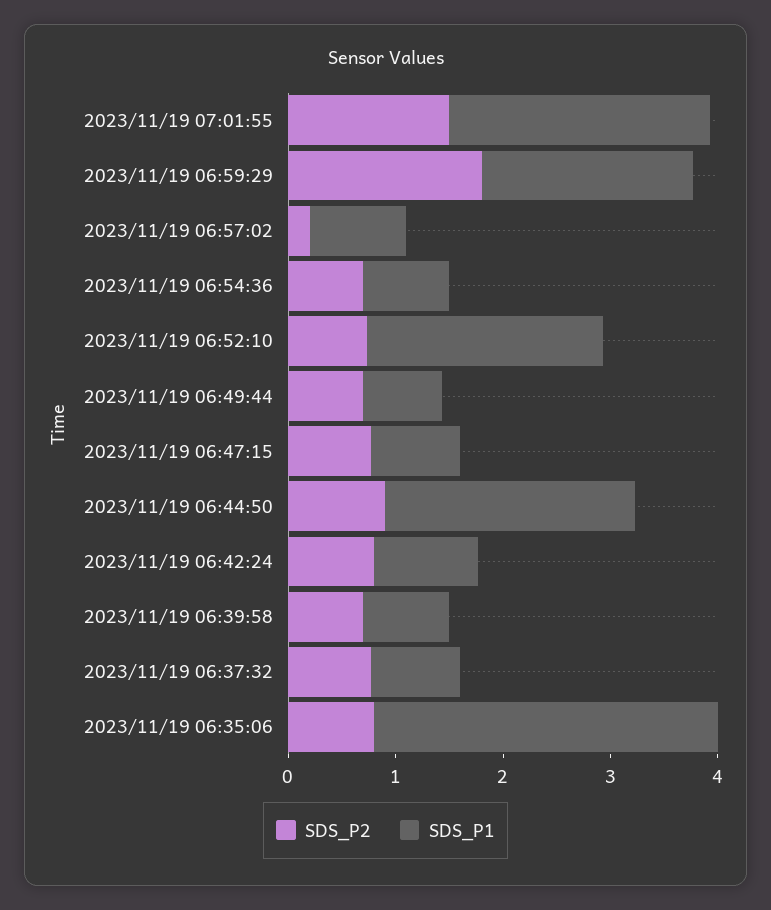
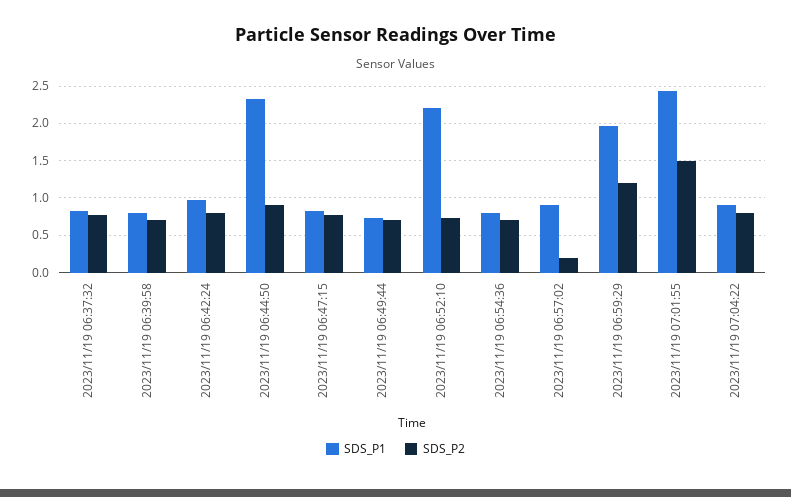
SDS_P2, 2023/11/19 06:59:29: 1.8 -> 1.2
SDS_P2, 2023/11/19 06:35:06: 0.8 -> none
SDS_P1, 2023/11/19 06:35:06: 3.2 -> none
SDS_P1, 2023/11/19 07:04:22: none -> 0.9
SDS_P2, 2023/11/19 07:04:22: none -> 0.8

